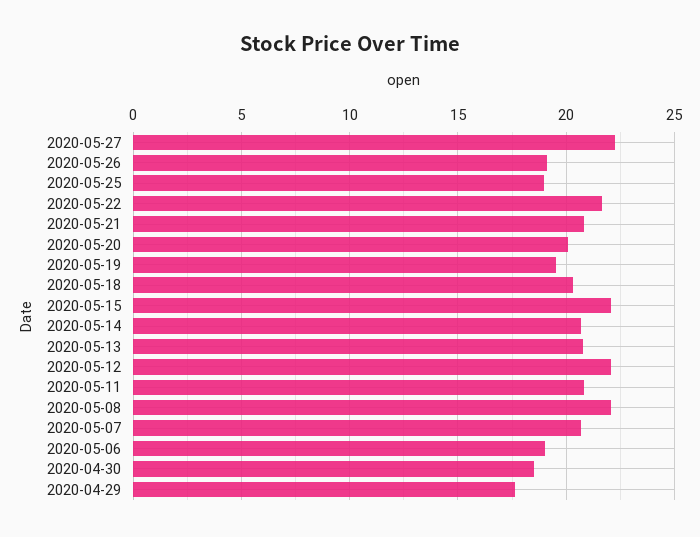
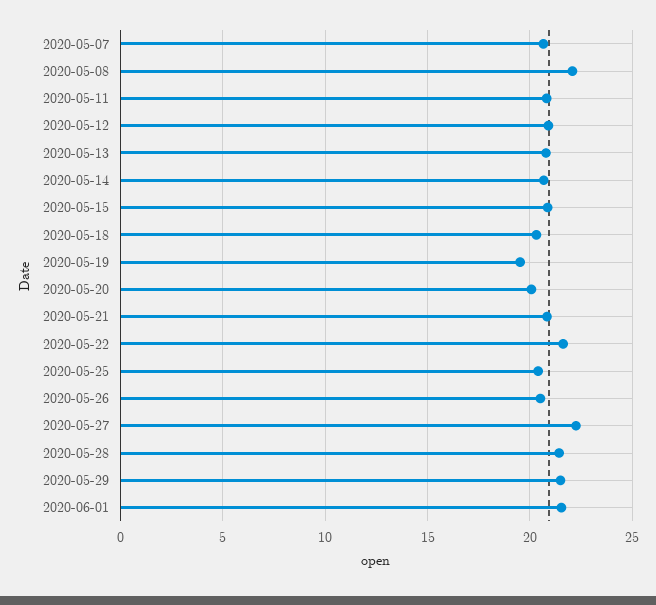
2020-05-26: 19 -> 20.5
2020-05-25: 19 -> 20.5
2020-05-15: 22 -> 21
2020-05-12: 22 -> 21
2020-05-06: 19 -> none
2020-04-30: 18.5 -> none
2020-04-29: 17.5 -> none
2020-05-28: none -> 21.5
2020-05-29: none -> 21.5
2020-06-01: none -> 21.5

